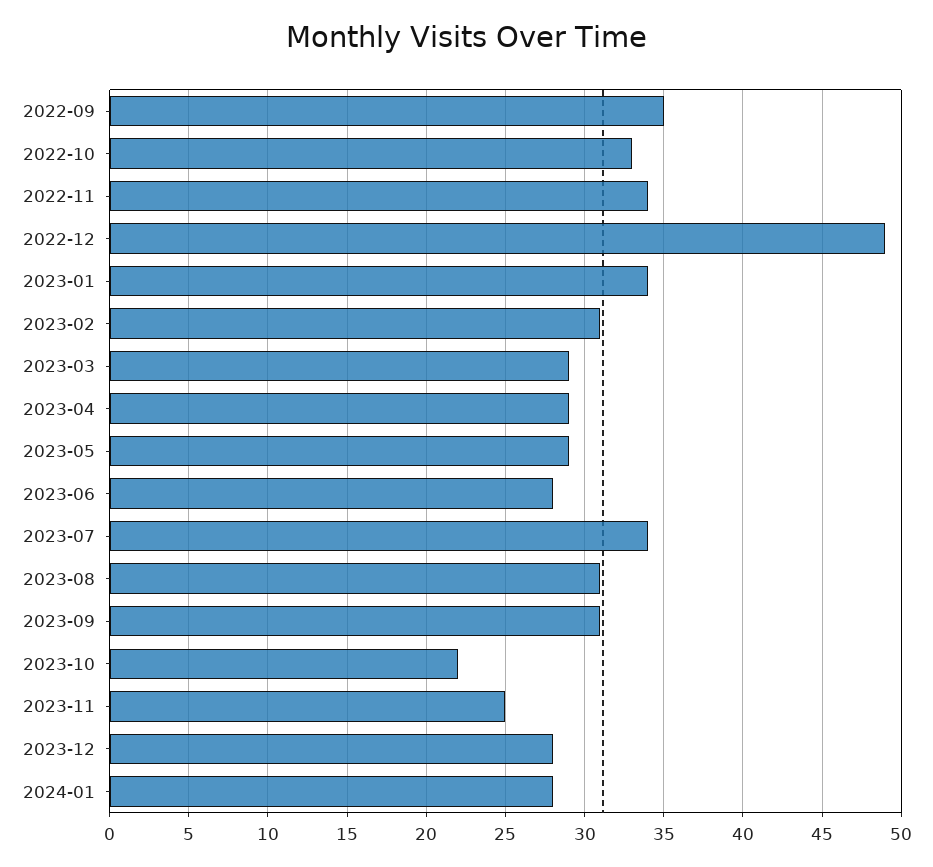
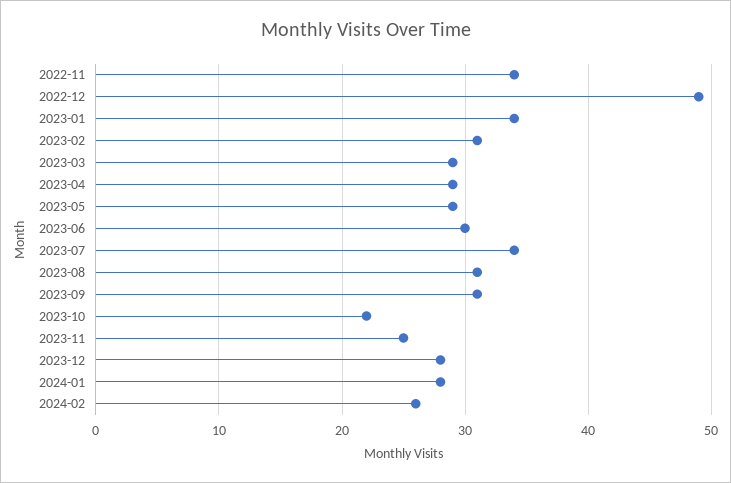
2022-09: 35 -> none
2022-10: 33 -> none
2023-06: 28 -> 30
2024-02: none -> 26

